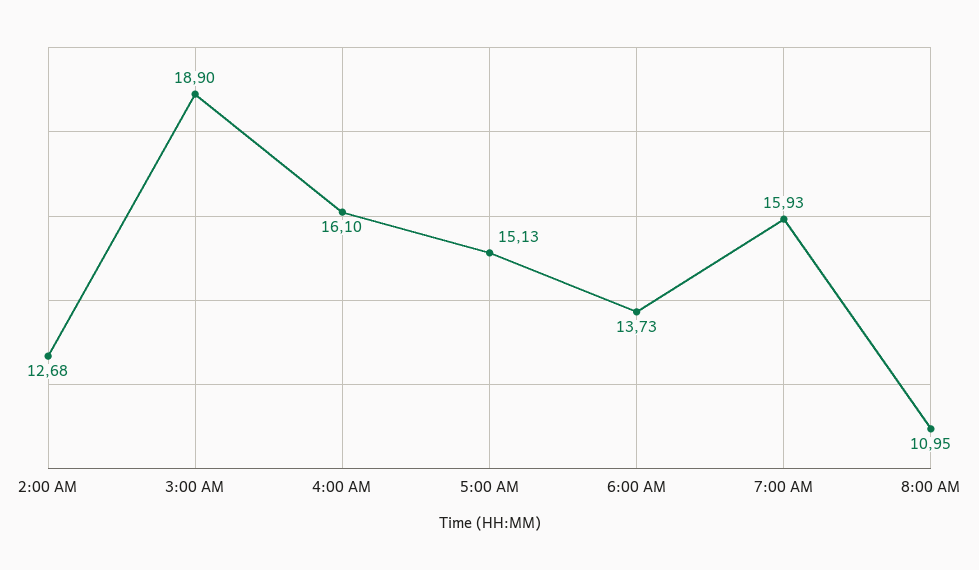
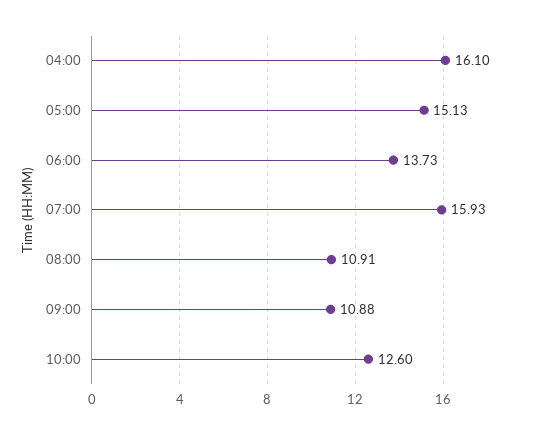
2:00 AM: 12.68 -> none
3:00 AM: 18.9 -> none
8:00 AM: 10.95 -> 10.91
09:00: none -> 10.88
10:00: none -> 12.6

